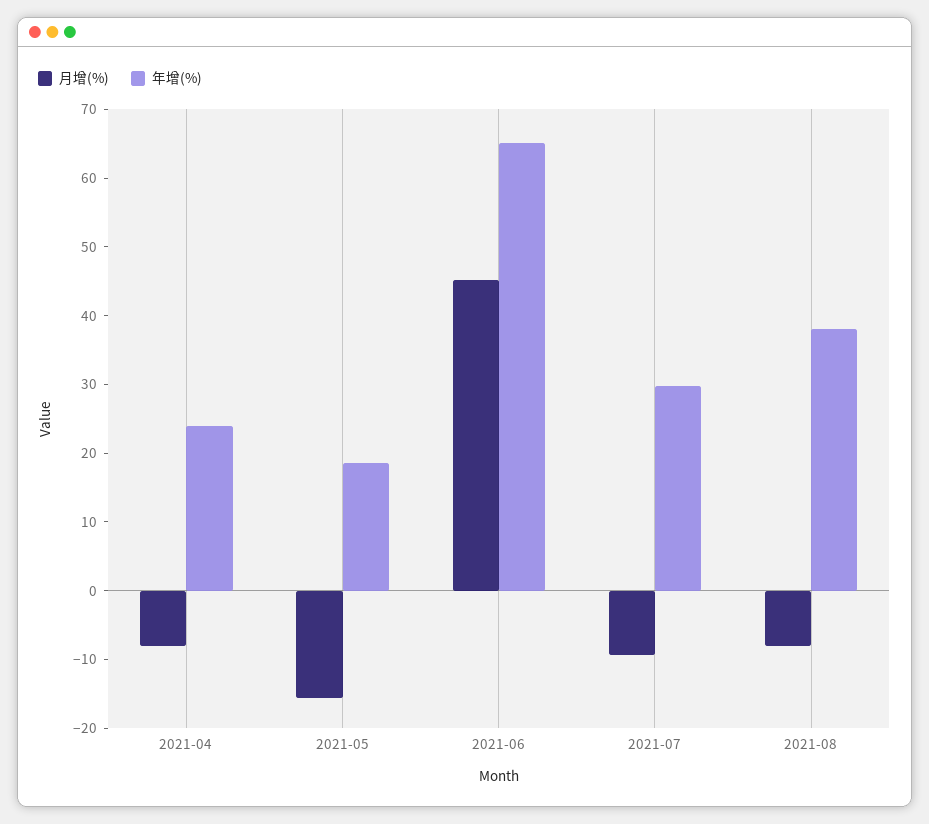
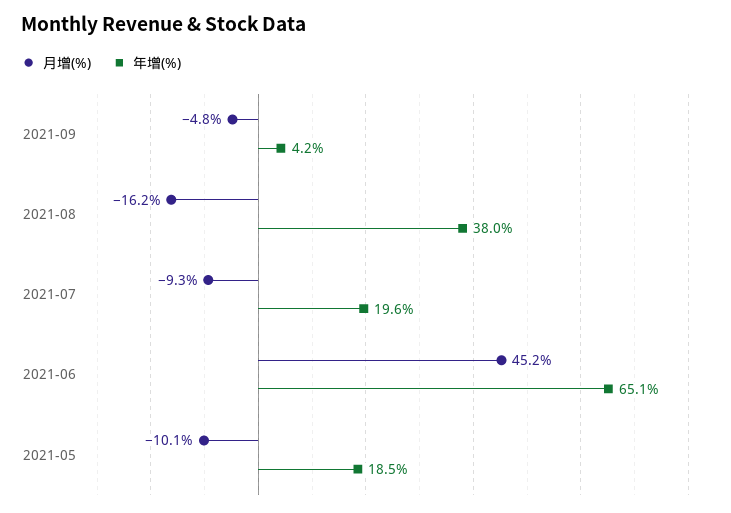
月增(%), 2021-04: -8 -> none
年增(%), 2021-04: 24 -> none
月增(%), 2021-05: -16 -> -10.1
年增(%), 2021-07: 30 -> 19.6
月增(%), 2021-08: -8 -> -16.2
月增(%), 2021-09: none -> -4.8
年增(%), 2021-09: none -> 4.2

